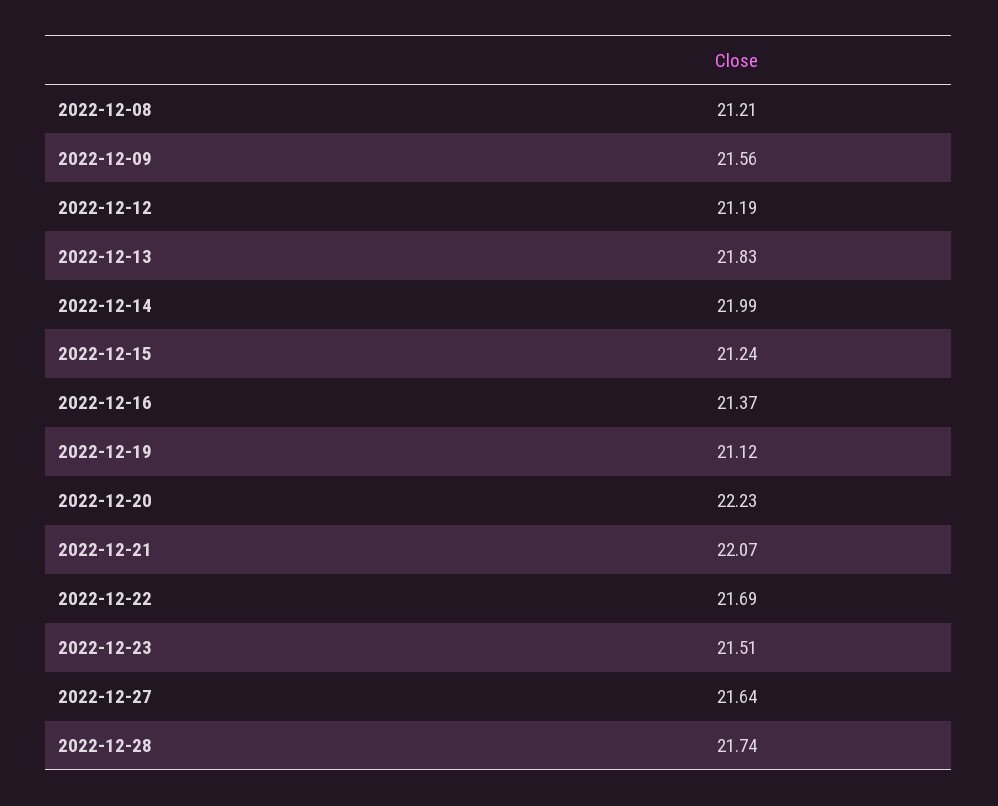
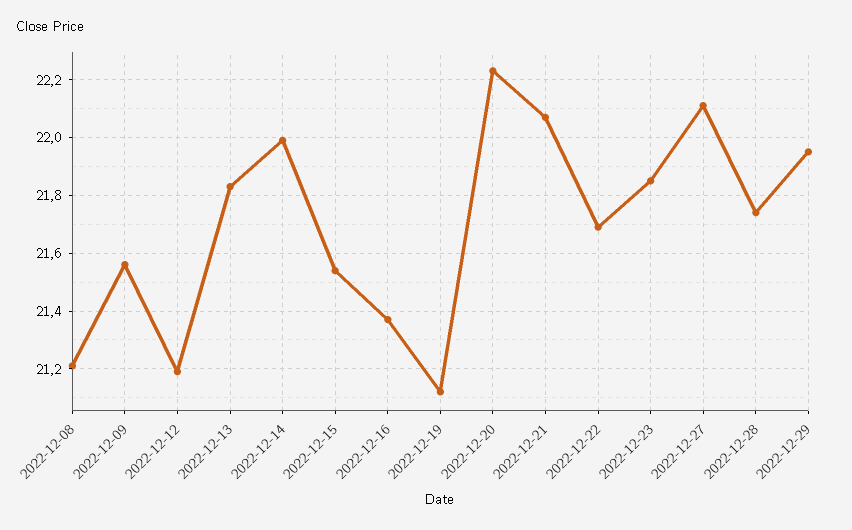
2022-12-15: 21.24 -> 21.55
2022-12-23: 21.51 -> 21.85
2022-12-27: 21.64 -> 22.1
2022-12-29: none -> 21.95

